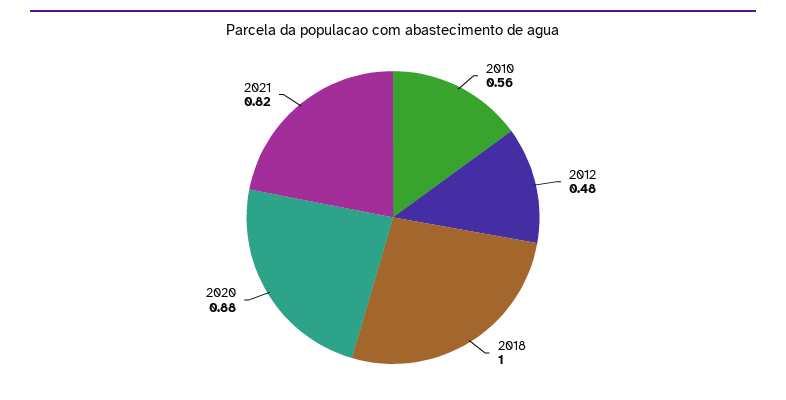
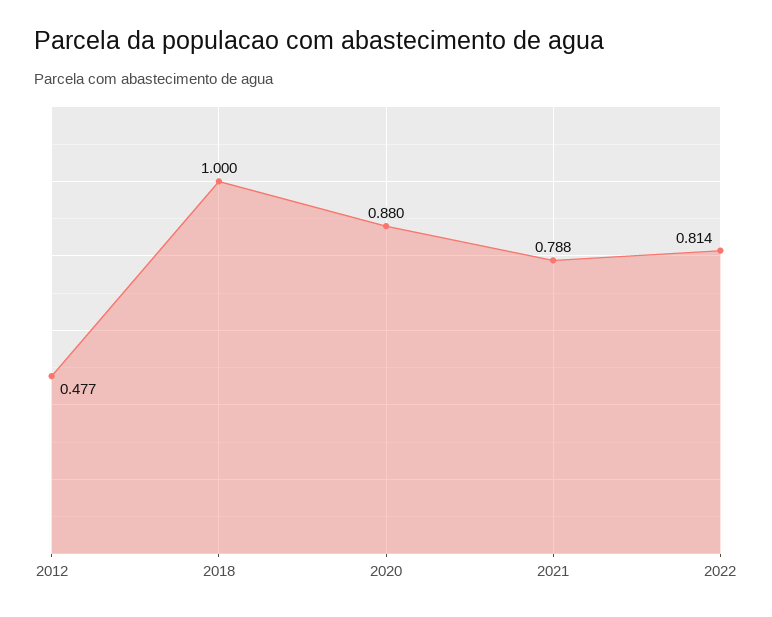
2010: 0.56 -> none
2021: 0.82 -> 0.788
2022: none -> 0.814

